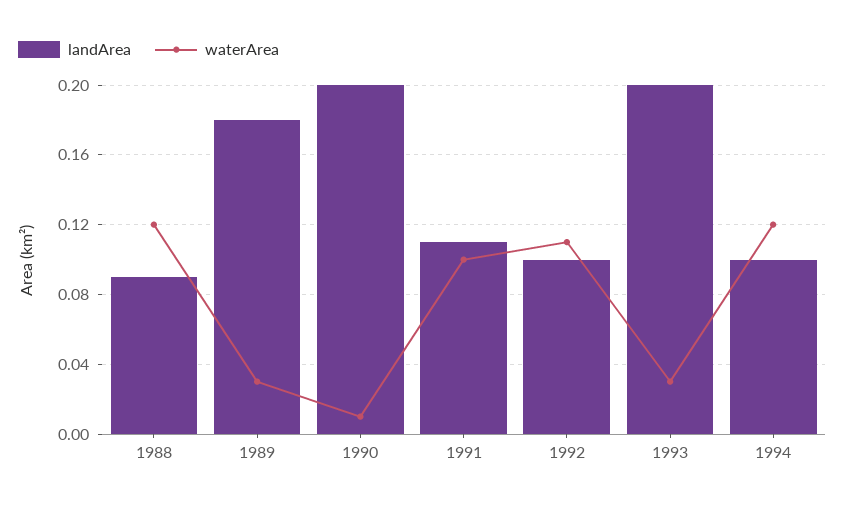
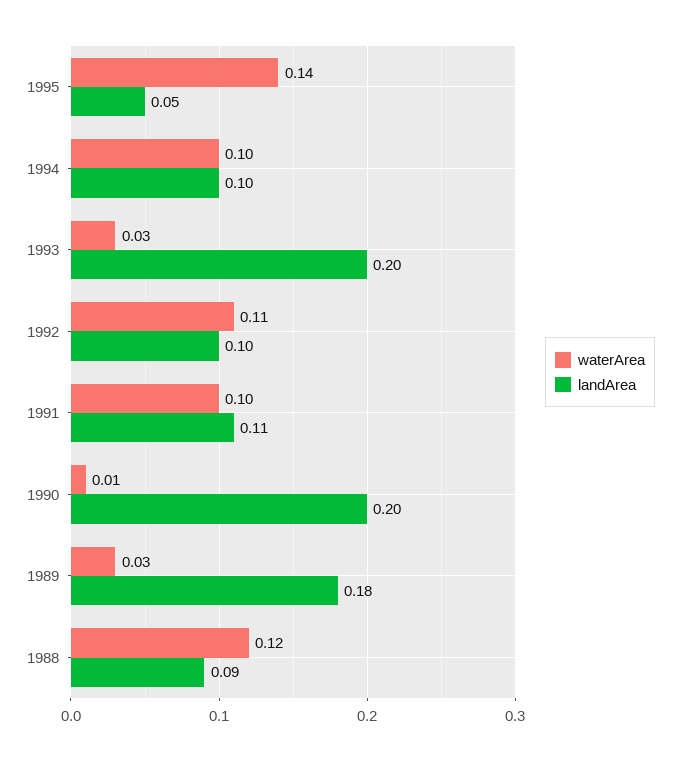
waterArea, 1994: 0.12 -> 0.1
waterArea, 1995: none -> 0.14
landArea, 1995: none -> 0.05

